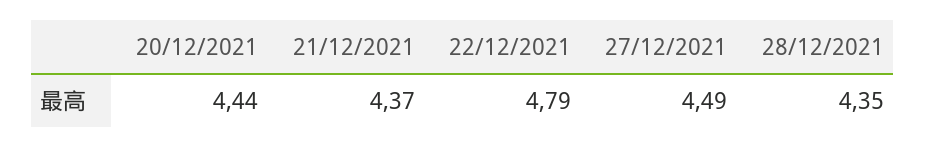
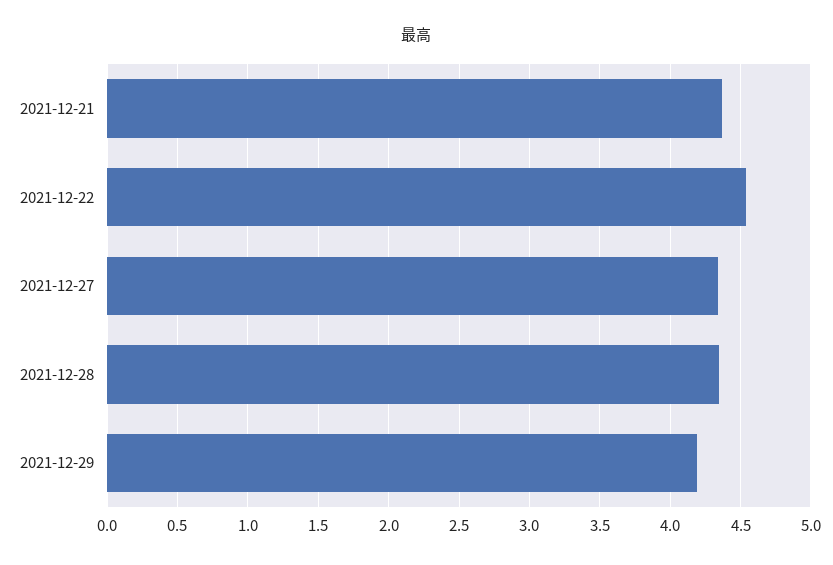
20/12/2021: 4.44 -> none
22/12/2021: 4.79 -> 4.55
27/12/2021: 4.49 -> 4.35
2021-12-29: none -> 4.2

